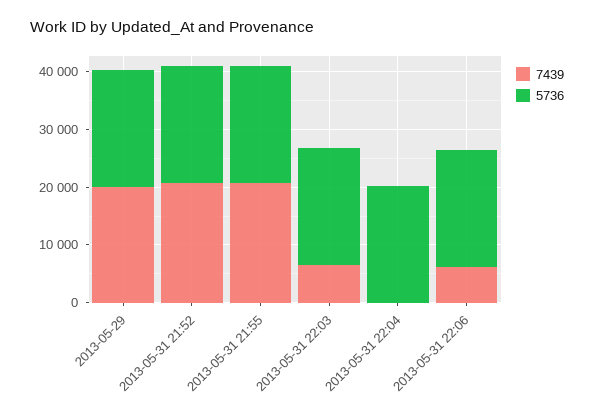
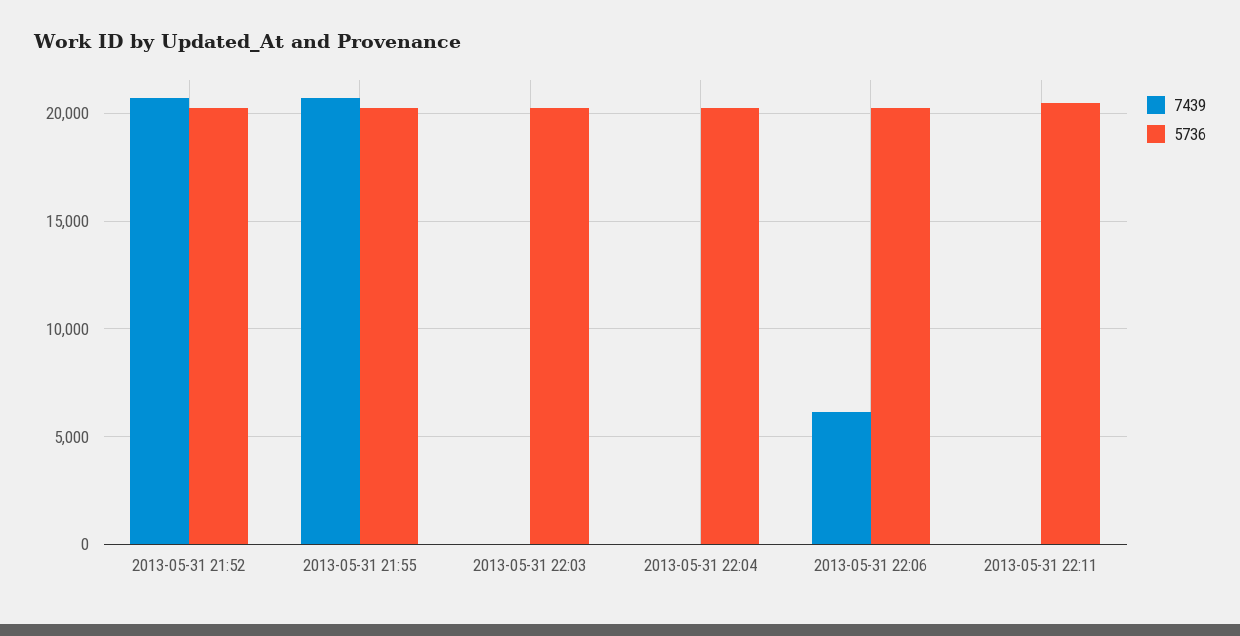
7439, 2013-05-29: 20000 -> none
5736, 2013-05-29: 20000 -> none
7439, 2013-05-31 22:03: 6000 -> 0
7439, 2013-05-31 22:11: none -> 0
5736, 2013-05-31 22:11: none -> 20500

